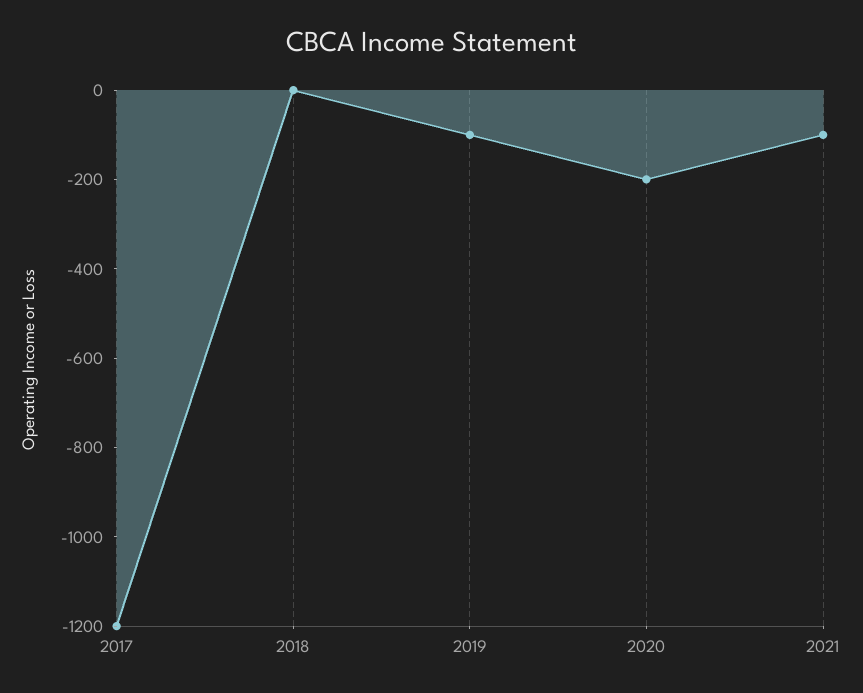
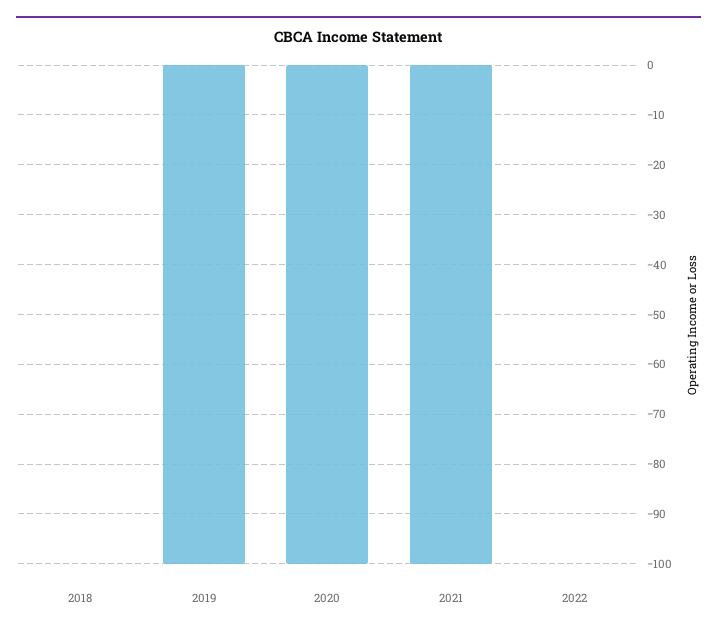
2017: -1200 -> none
2020: -200 -> -100
2022: none -> 0

